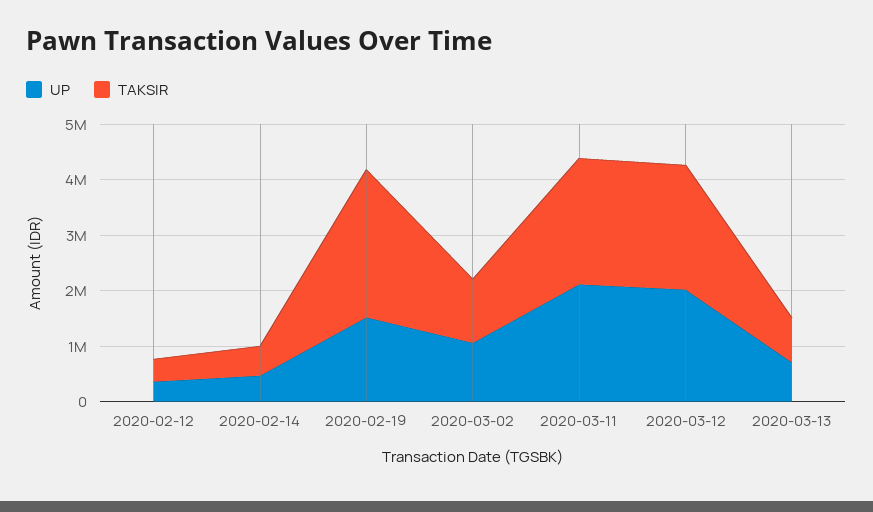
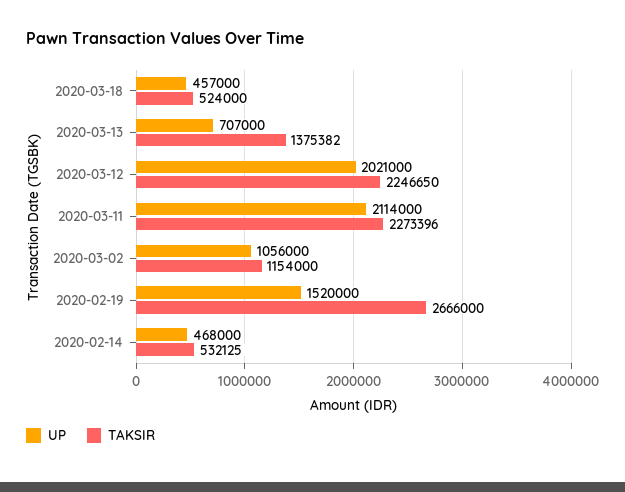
UP, 2020-02-12: 400000 -> none
TAKSIR, 2020-02-12: 400000 -> none
TAKSIR, 2020-03-13: 800000 -> 1375382
UP, 2020-03-18: none -> 457000
TAKSIR, 2020-03-18: none -> 524000

